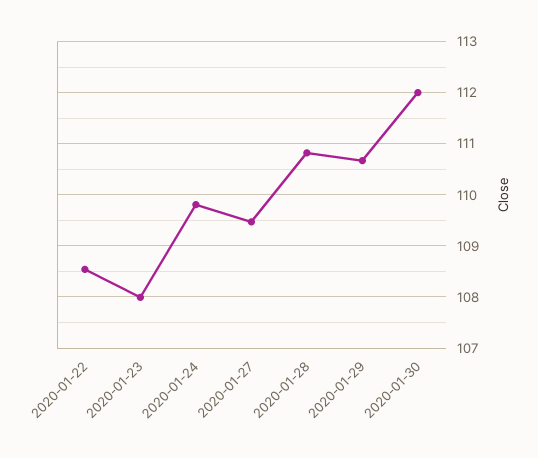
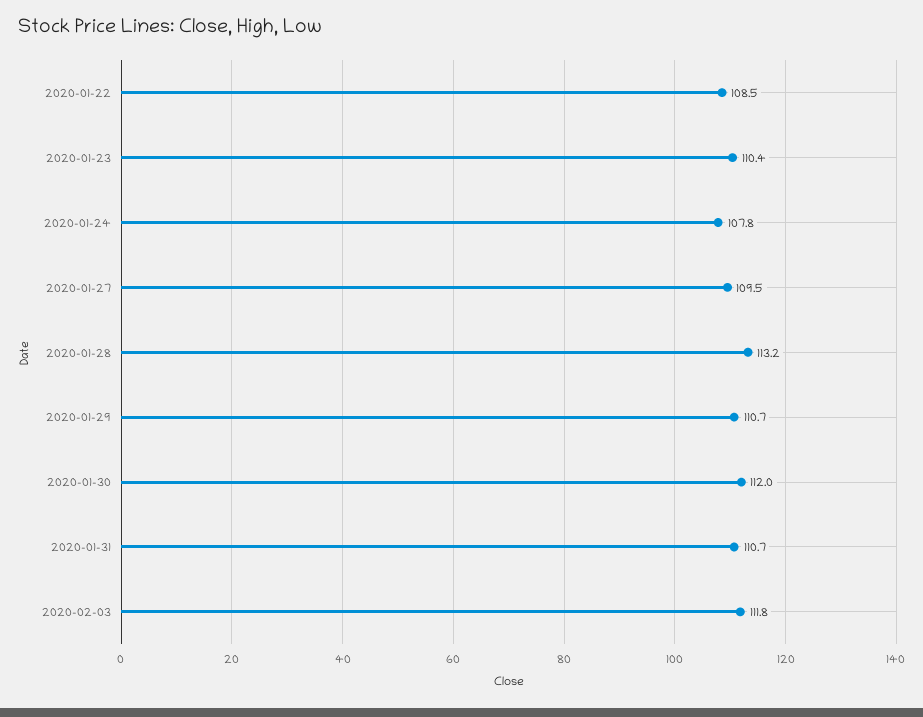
2020-01-23: 108 -> 110.4
2020-01-24: 109.8 -> 107.8
2020-01-28: 110.8 -> 113.2
2020-01-31: none -> 110.7
2020-02-03: none -> 111.8

